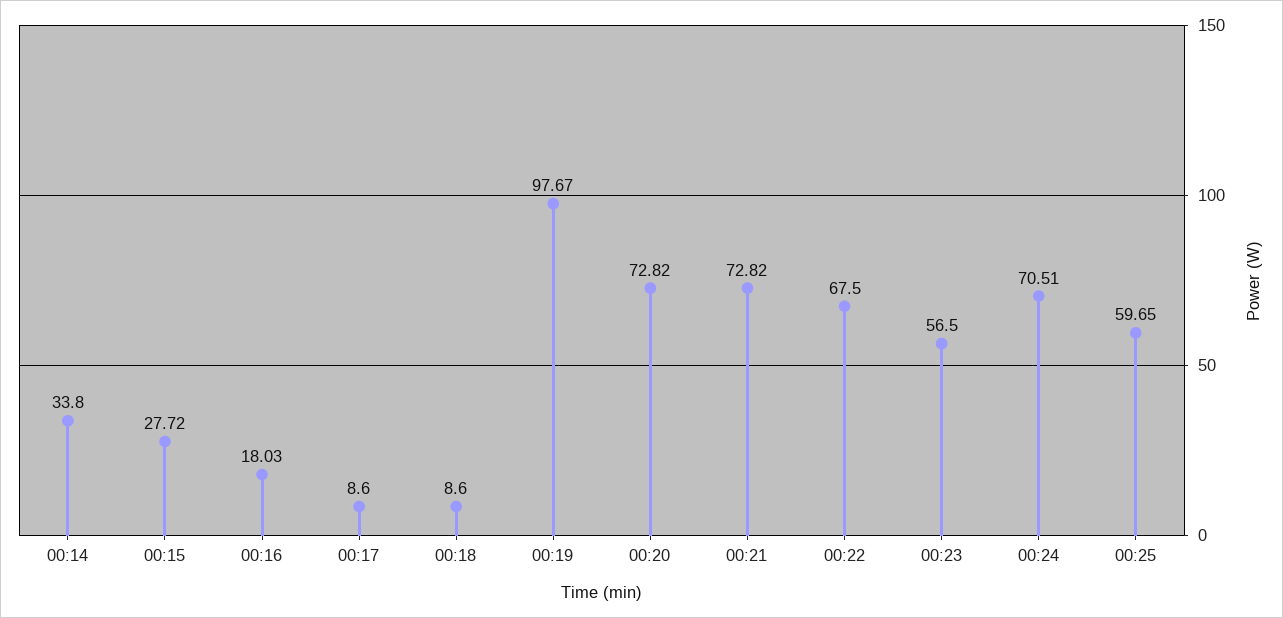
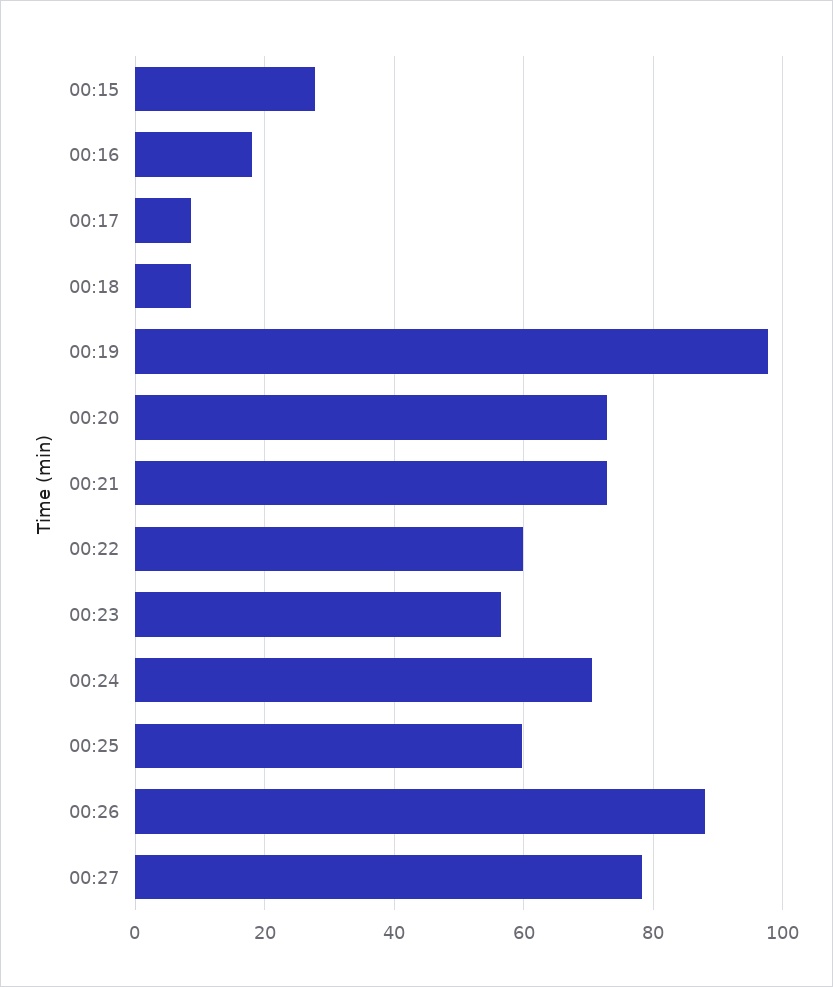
00:14: 33.8 -> none
00:22: 67.5 -> 60
00:26: none -> 88
00:27: none -> 78

